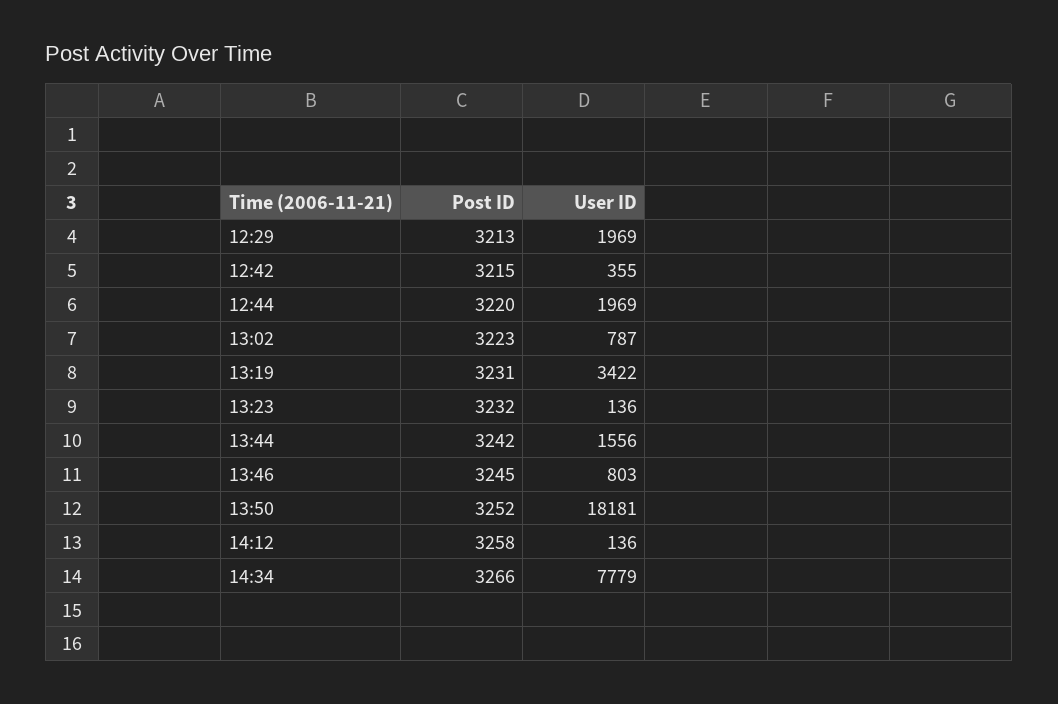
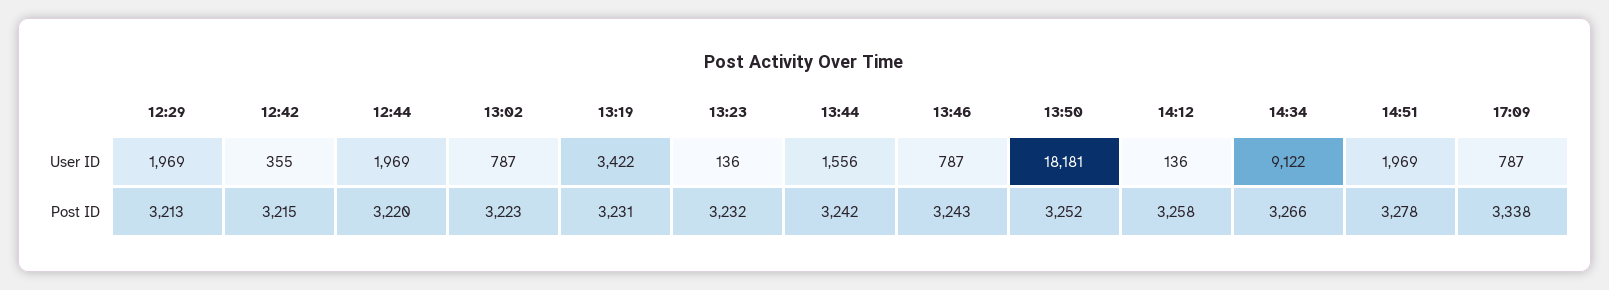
Post ID, 13:46: 3245 -> 3243
User ID, 13:46: 803 -> 787
User ID, 14:34: 7779 -> 9122
User ID, 14:51: none -> 1969
User ID, 17:09: none -> 787
Post ID, 14:51: none -> 3278
Post ID, 17:09: none -> 3338

